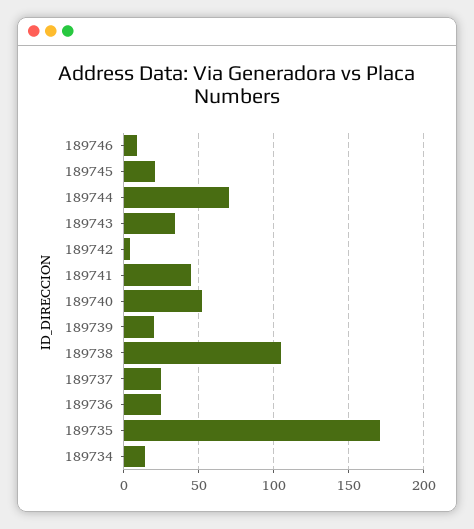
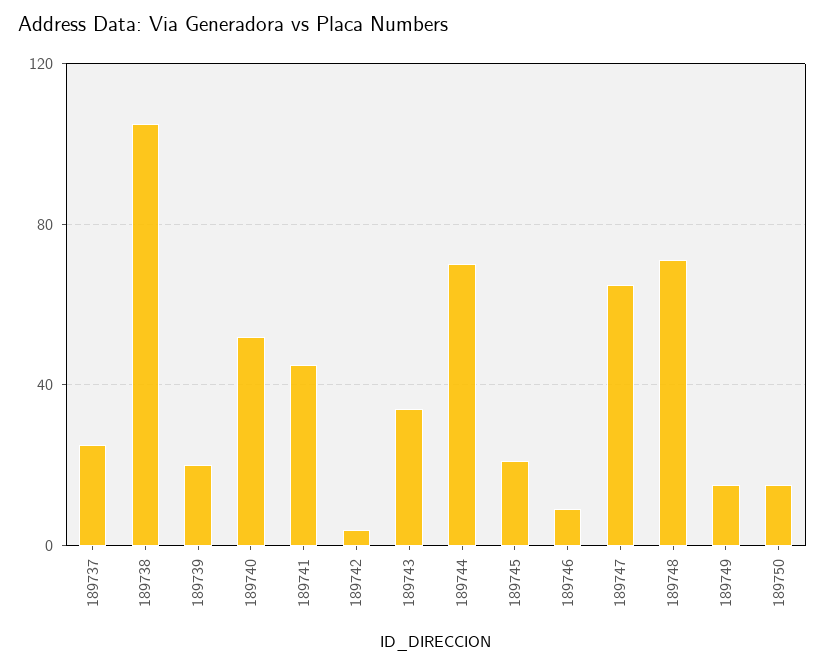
189736: 25 -> none
189735: 170 -> none
189734: 15 -> none
189747: none -> 65
189748: none -> 70
189749: none -> 15
189750: none -> 15

